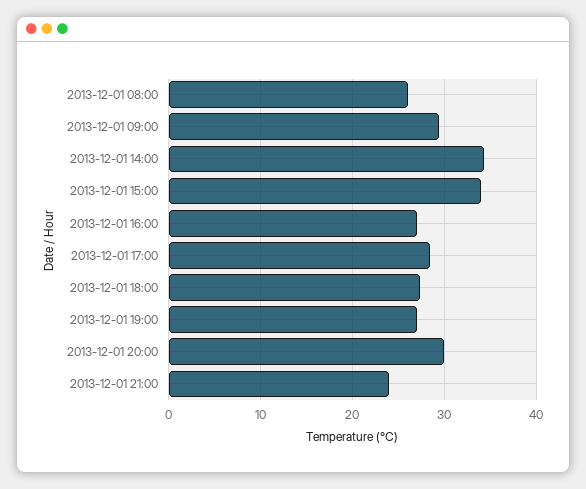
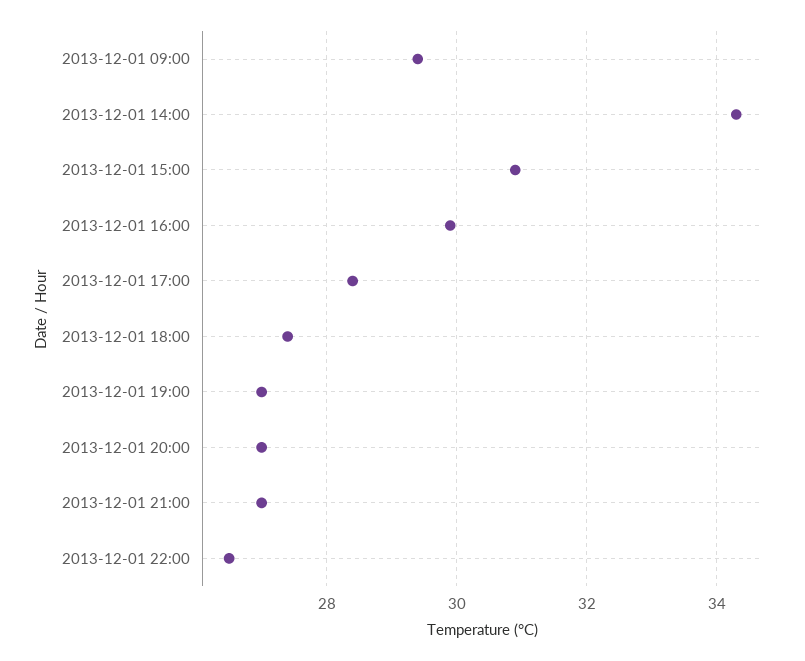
2013-12-01 08:00: 26 -> none
2013-12-01 15:00: 34 -> 31
2013-12-01 16:00: 27 -> 30
2013-12-01 20:00: 30 -> 27
2013-12-01 21:00: 24 -> 27
2013-12-01 22:00: none -> 26.5

